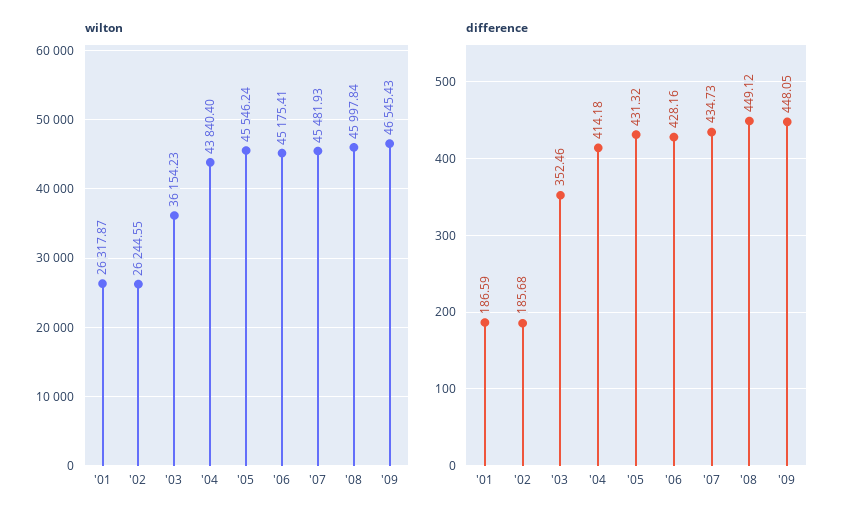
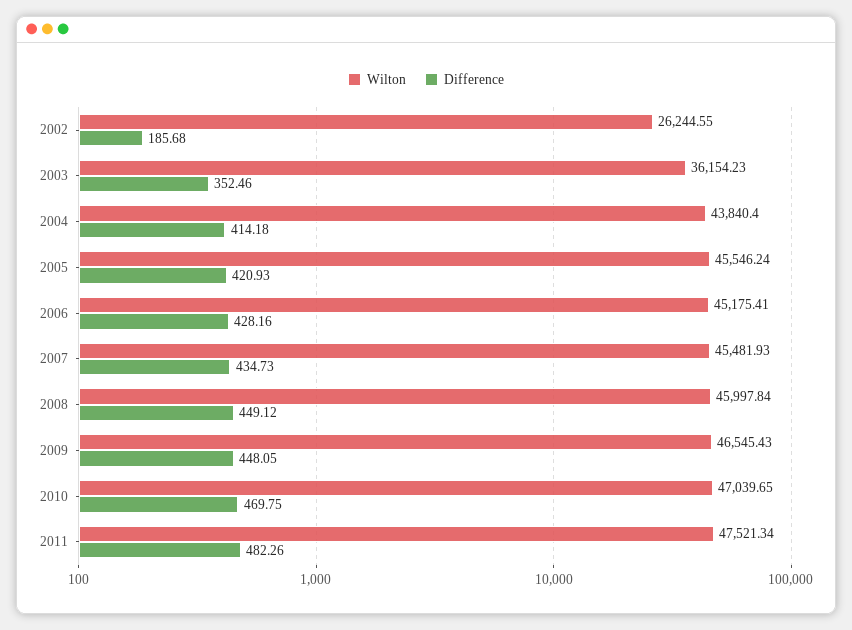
wilton, '01: 26317.87 -> none
difference, '01: 186.59 -> none
difference, '05: 431.32 -> 420.93
wilton, 2010: none -> 47039.65
difference, 2010: none -> 469.75
wilton, 2011: none -> 47521.34
difference, 2011: none -> 482.26

